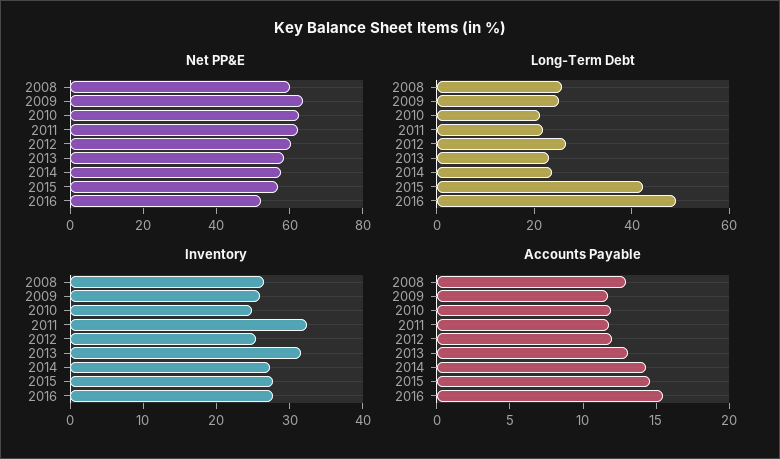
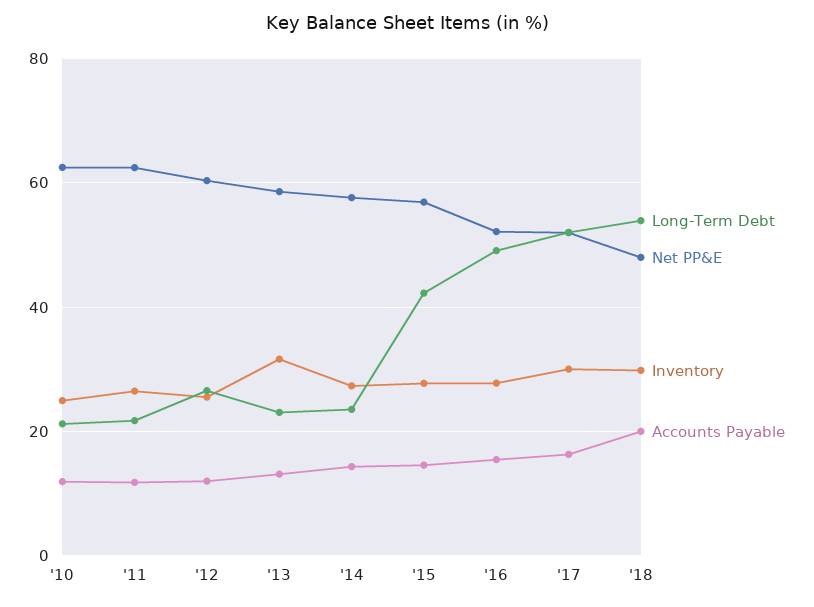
Net PP&E, 2008: 60 -> none
Net PP&E, 2009: 65 -> none
Long-Term Debt, 2008: 25 -> none
Long-Term Debt, 2009: 25 -> none
Inventory, 2008: 26 -> none
Inventory, 2009: 26 -> none
Inventory, 2011: 32 -> 26
Accounts Payable, 2008: 13 -> none
Accounts Payable, 2009: 12 -> none
Long-Term Debt, '17: none -> 52
Net PP&E, '17: none -> 52
Inventory, '17: none -> 30
Accounts Payable, '17: none -> 16
Long-Term Debt, '18: none -> 54
Net PP&E, '18: none -> 48
Inventory, '18: none -> 30
Accounts Payable, '18: none -> 20

